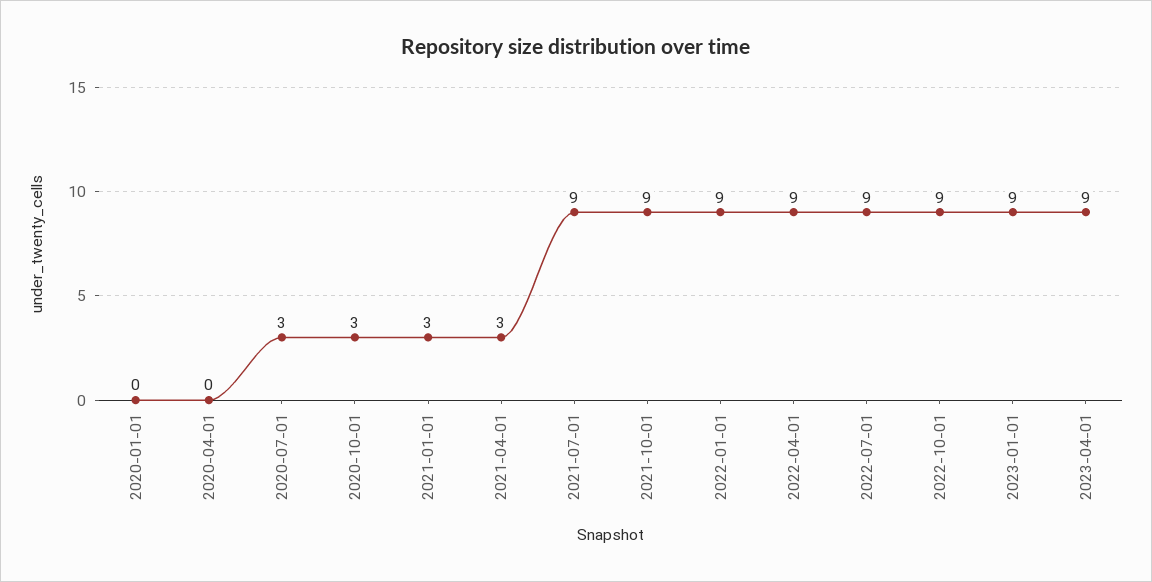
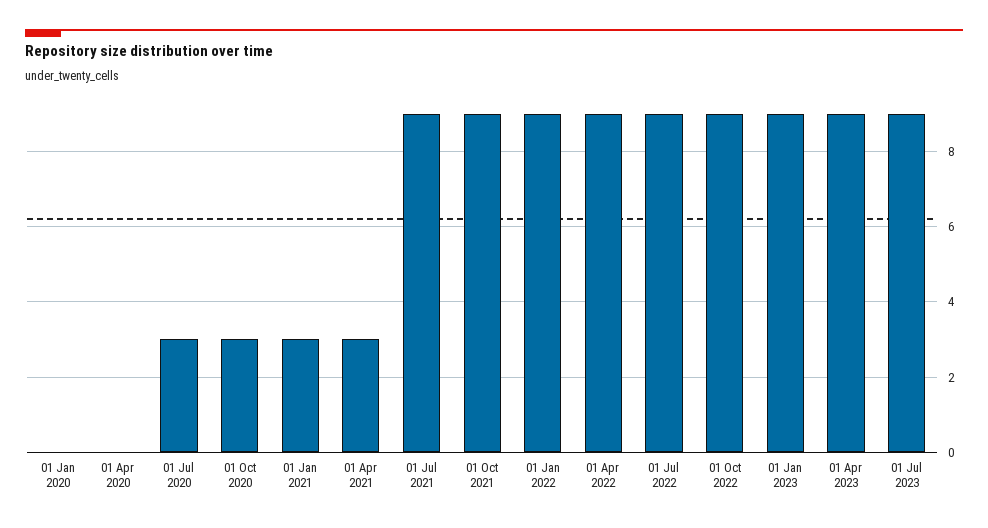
01 Jul 2023: none -> 9

